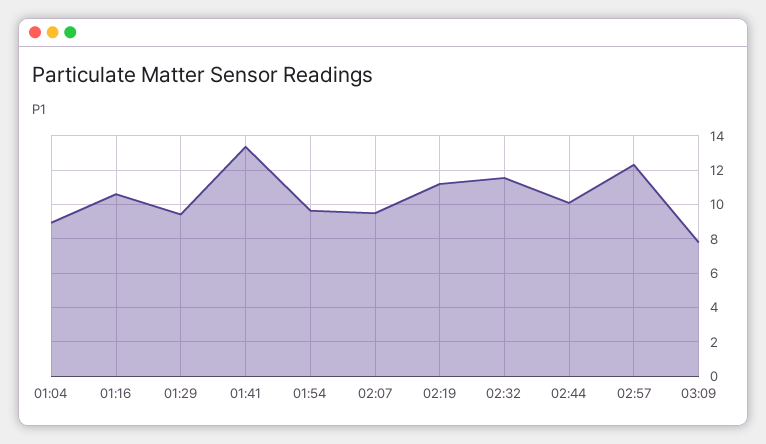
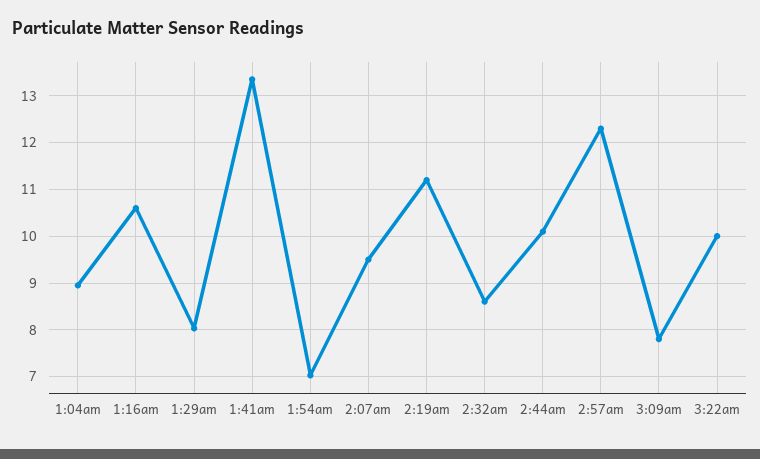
01:29: 9.5 -> 8
01:54: 9.5 -> 7
02:32: 11.5 -> 8.6
3:22am: none -> 10

